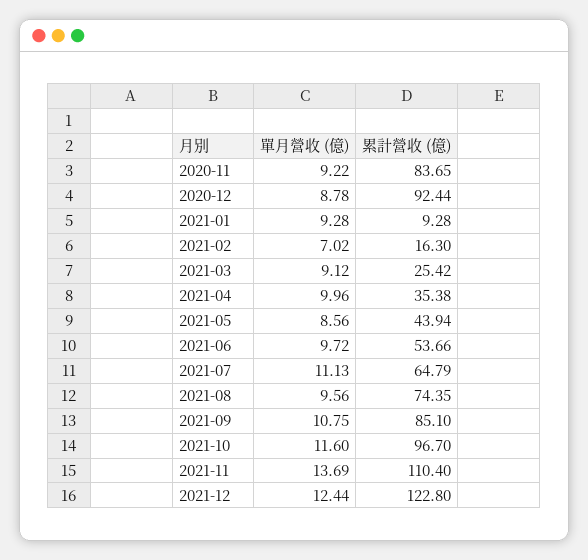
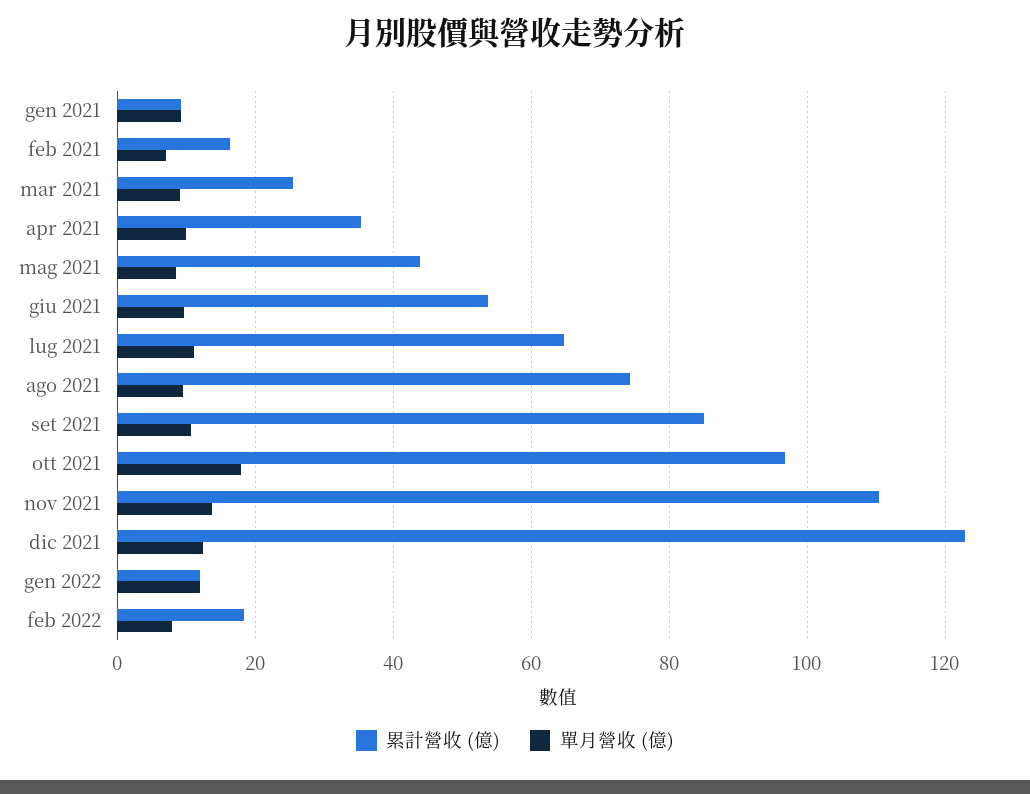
單月營收 (億), 2020-11: 9.22 -> none
累計營收 (億), 2020-11: 83.65 -> none
單月營收 (億), 2020-12: 8.78 -> none
累計營收 (億), 2020-12: 92.44 -> none
單月營收 (億), 2021-10: 11.6 -> 18
累計營收 (億), gen 2022: none -> 12
單月營收 (億), gen 2022: none -> 12
累計營收 (億), feb 2022: none -> 18
單月營收 (億), feb 2022: none -> 8

